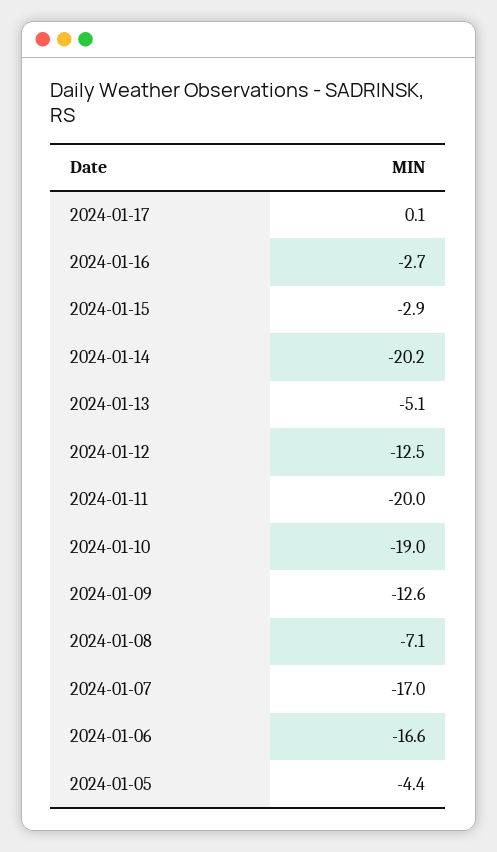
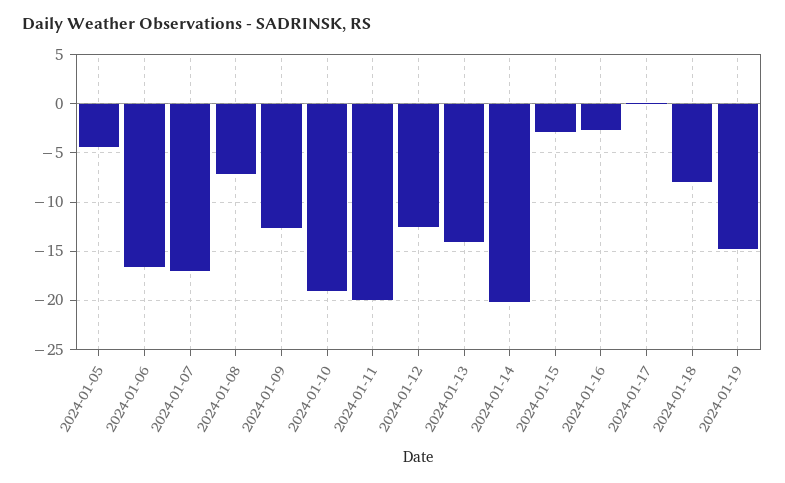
2024-01-13: -5.1 -> -14
2024-01-18: none -> -8
2024-01-19: none -> -15

